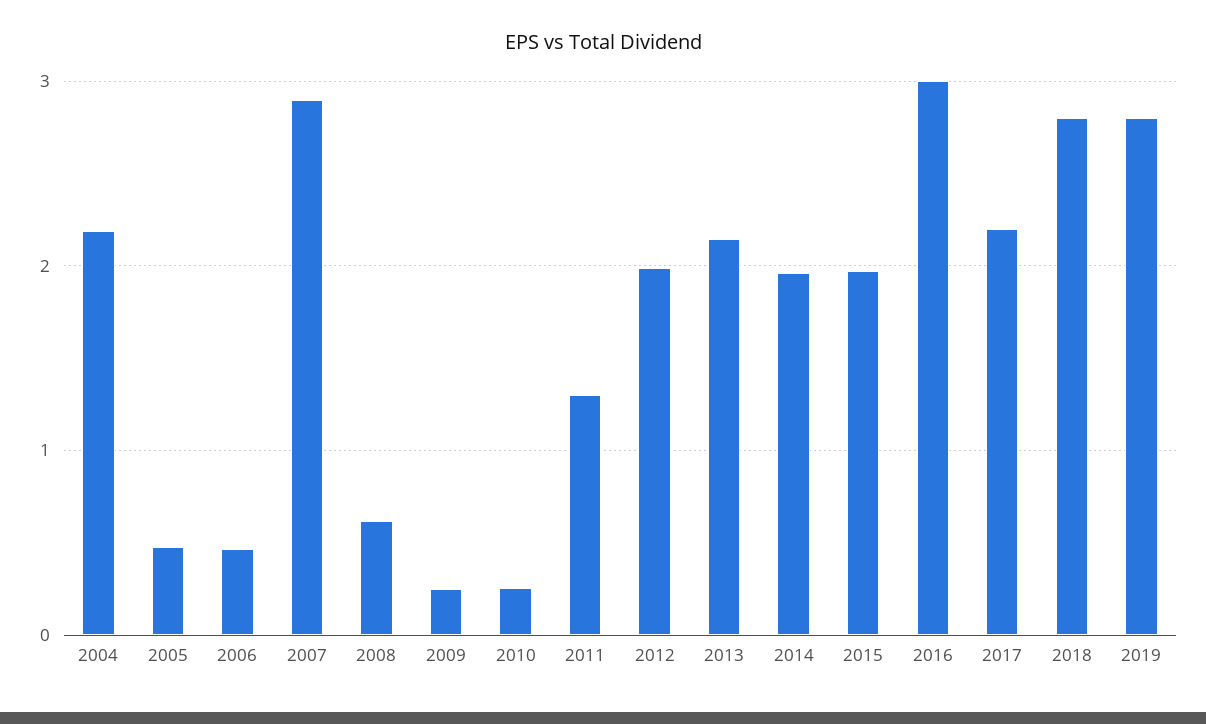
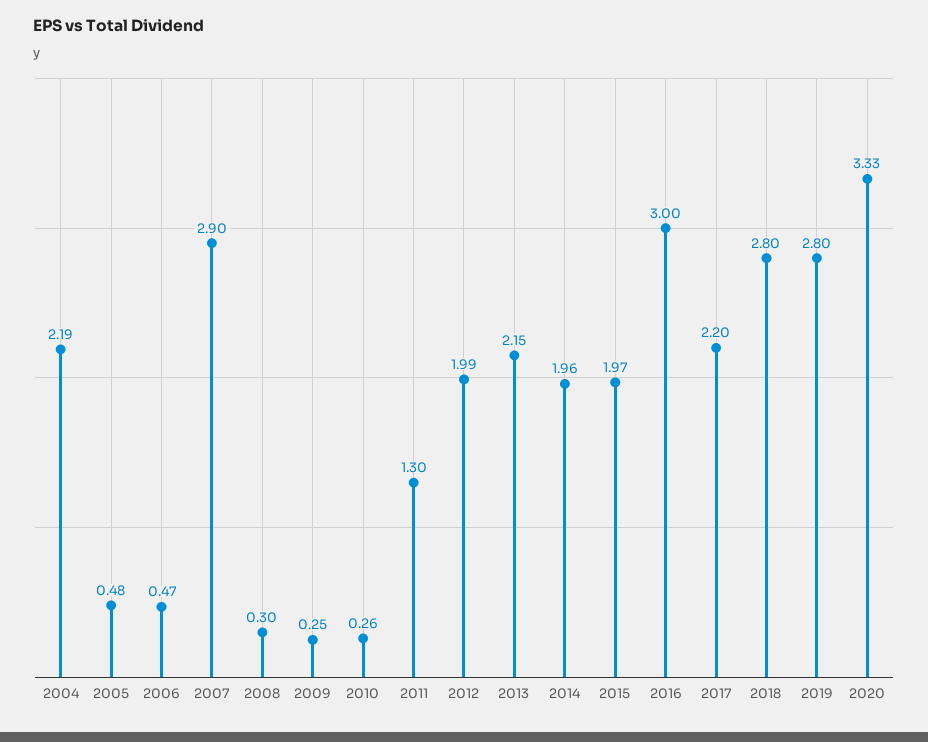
2008: 0.6 -> 0.3
2020: none -> 3.33

